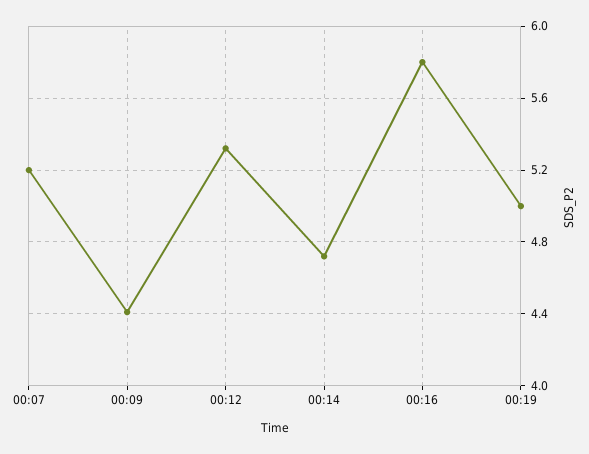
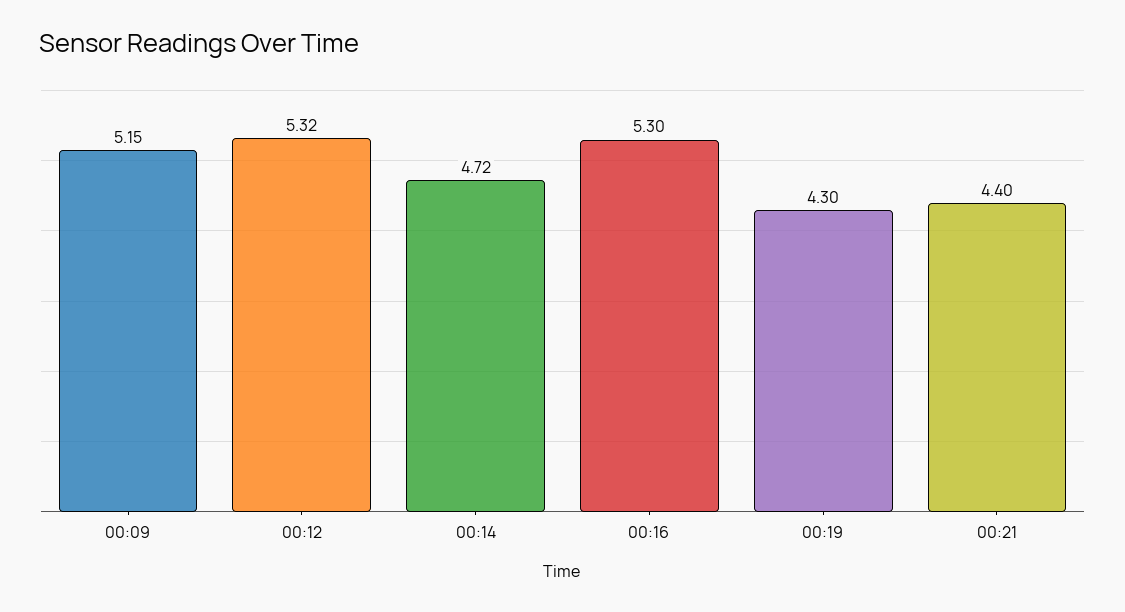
00:07: 5.2 -> none
00:09: 4.4 -> 5.15
00:16: 5.8 -> 5.3
00:19: 5 -> 4.3
00:21: none -> 4.4

